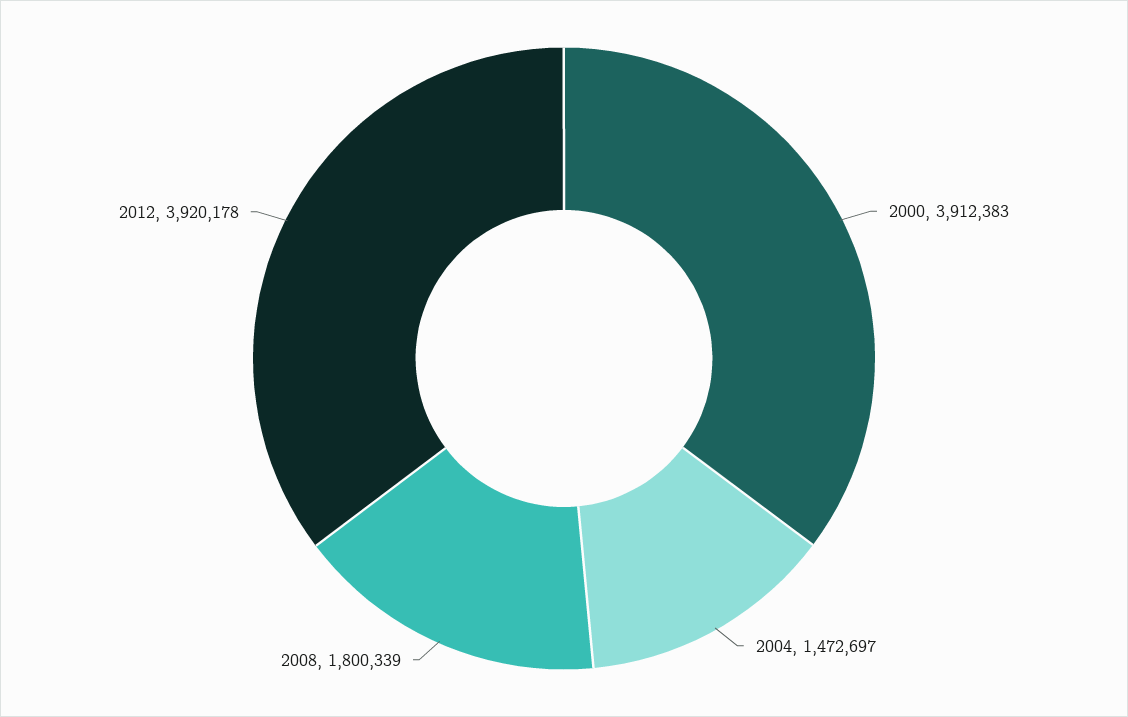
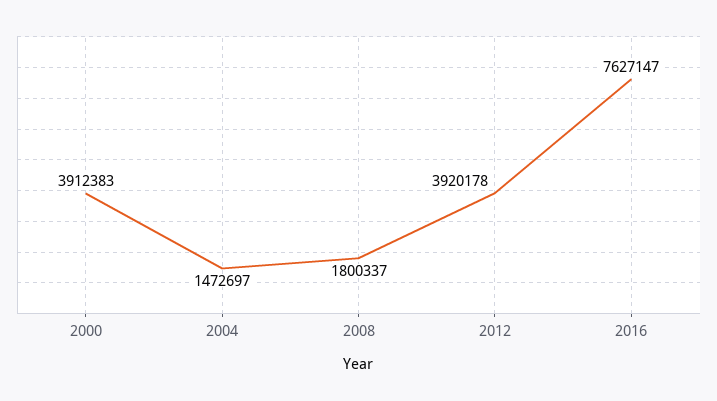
2008: 1800339 -> 1800337
2016: none -> 7627147

